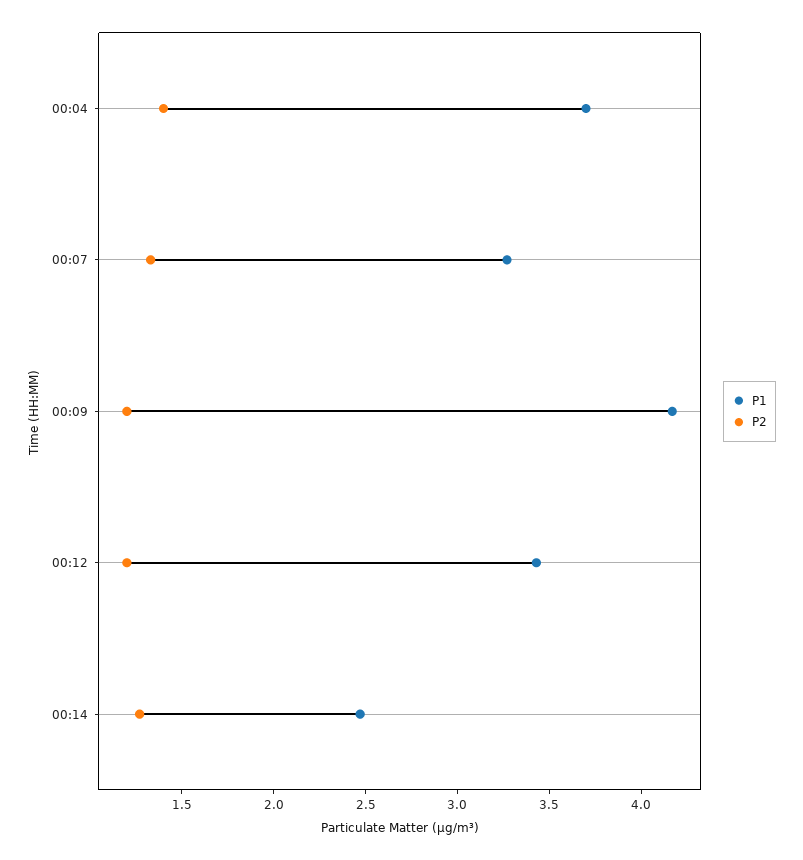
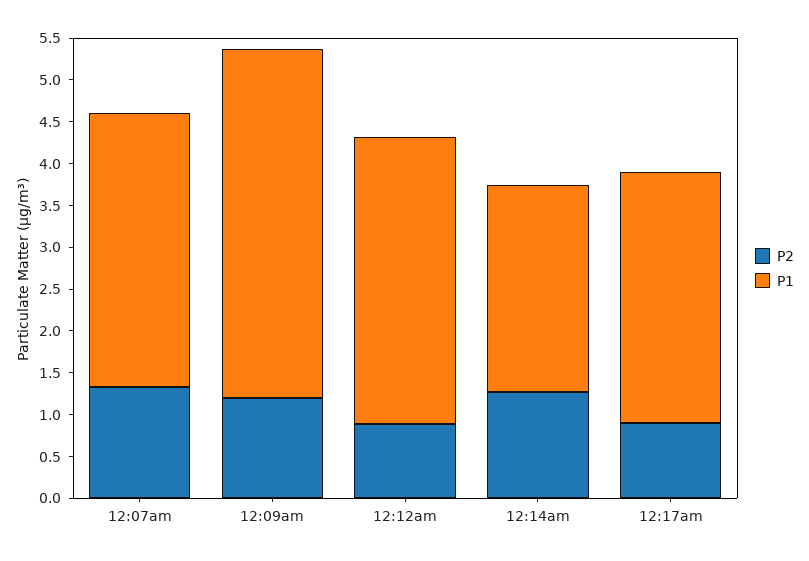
P1, 00:04: 3.7 -> none
P2, 00:04: 1.4 -> none
P2, 00:12: 1.2 -> 0.9
P2, 12:17am: none -> 0.9
P1, 12:17am: none -> 3

